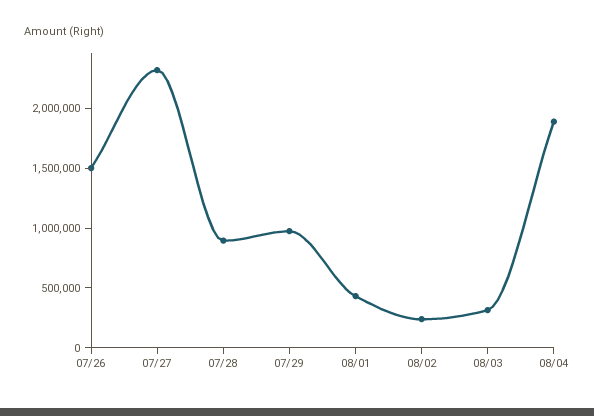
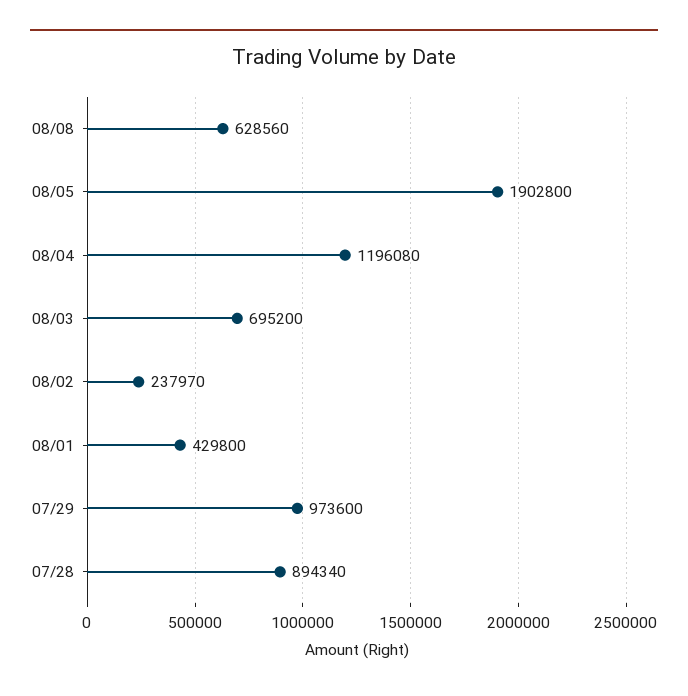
07/26: 1500000 -> none
07/27: 2300000 -> none
08/03: 300000 -> 695200
08/04: 1900000 -> 1196080
08/08: none -> 628560
08/05: none -> 1902800

